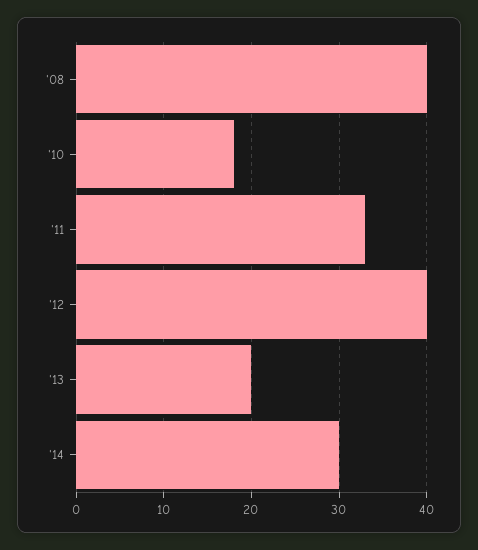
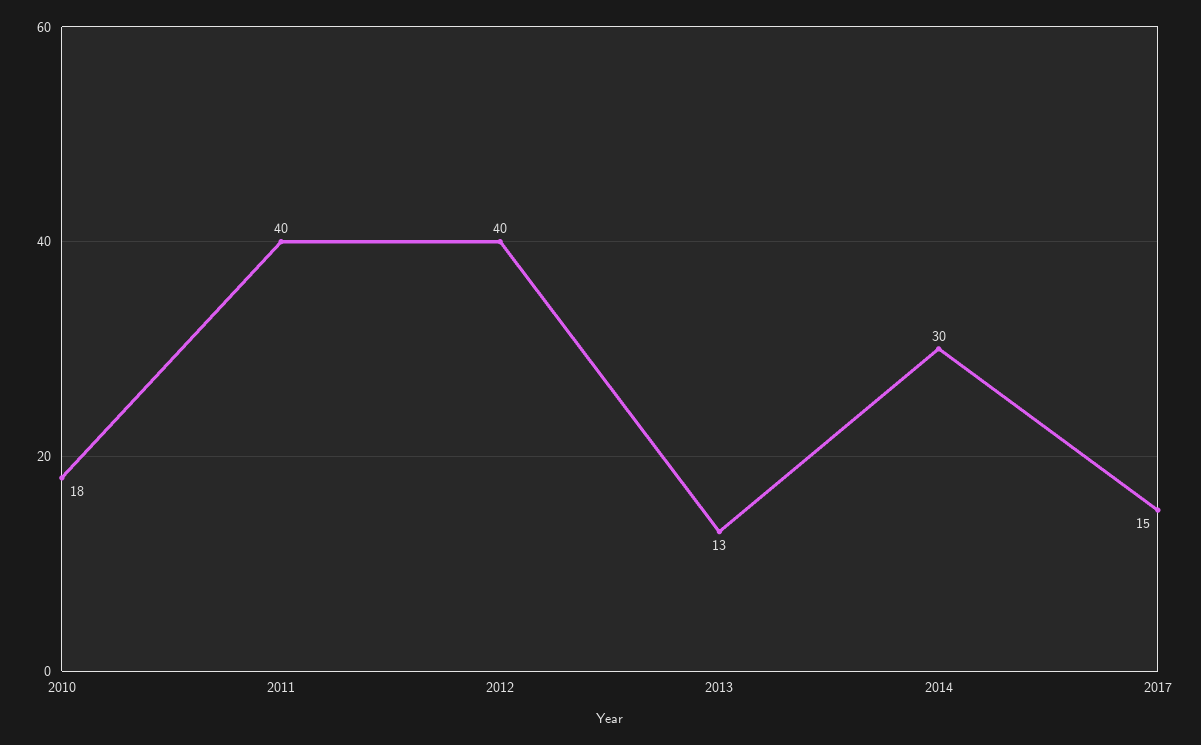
'08: 40 -> none
'11: 33 -> 40
'13: 20 -> 13
2017: none -> 15

